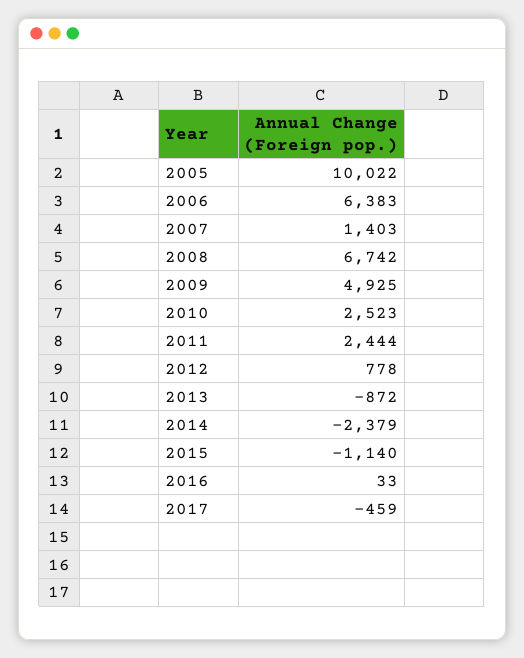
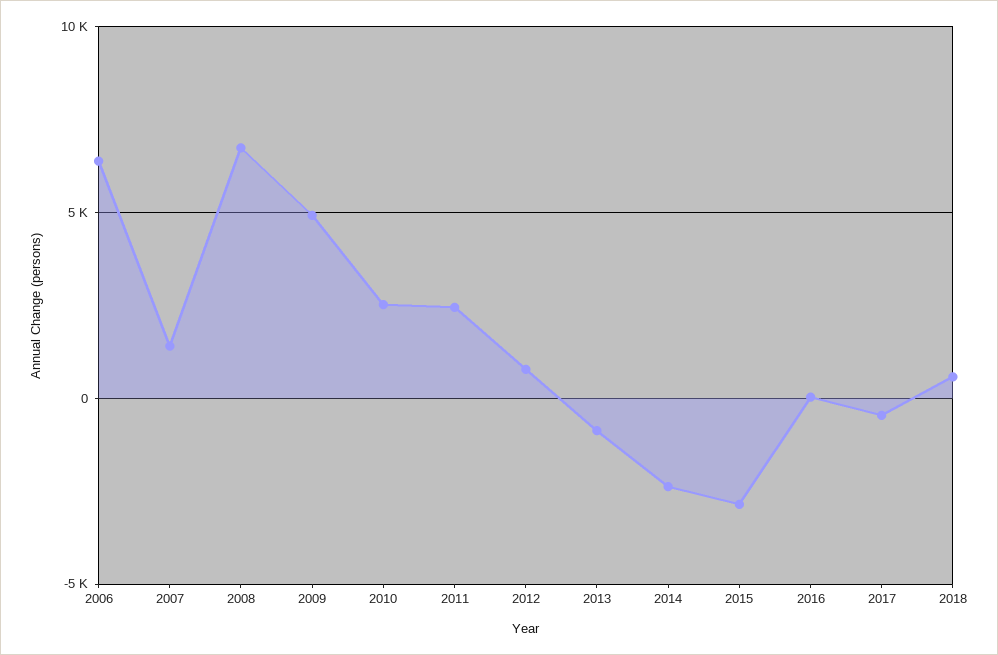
2005: 10022 -> none
2015: -1140 -> -3000
2018: none -> 500

